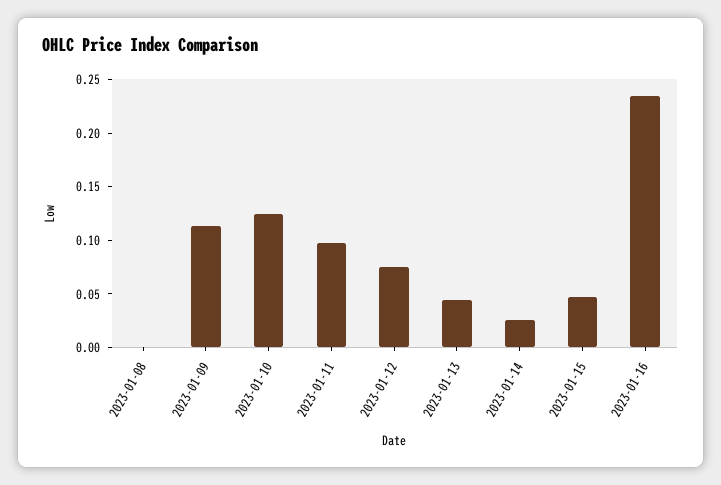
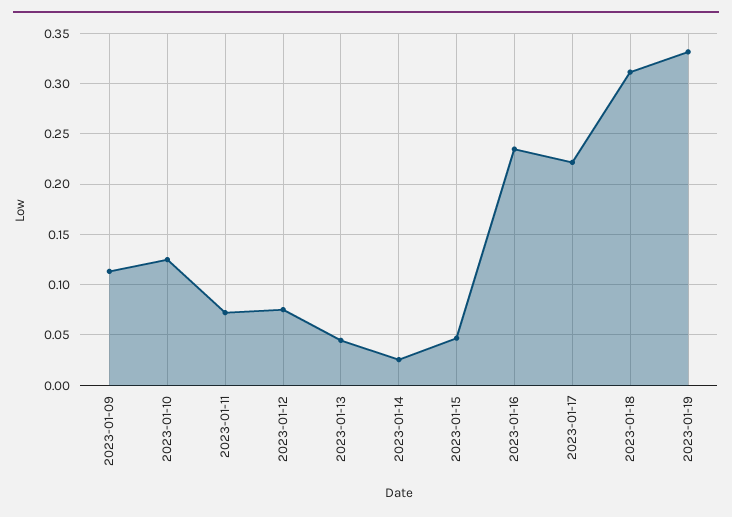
2023-01-08: 0 -> none
2023-01-11: 0.1 -> 0.07
2023-01-17: none -> 0.22
2023-01-18: none -> 0.31
2023-01-19: none -> 0.33

